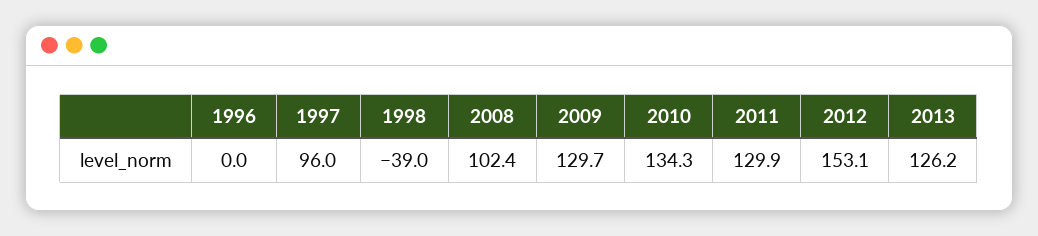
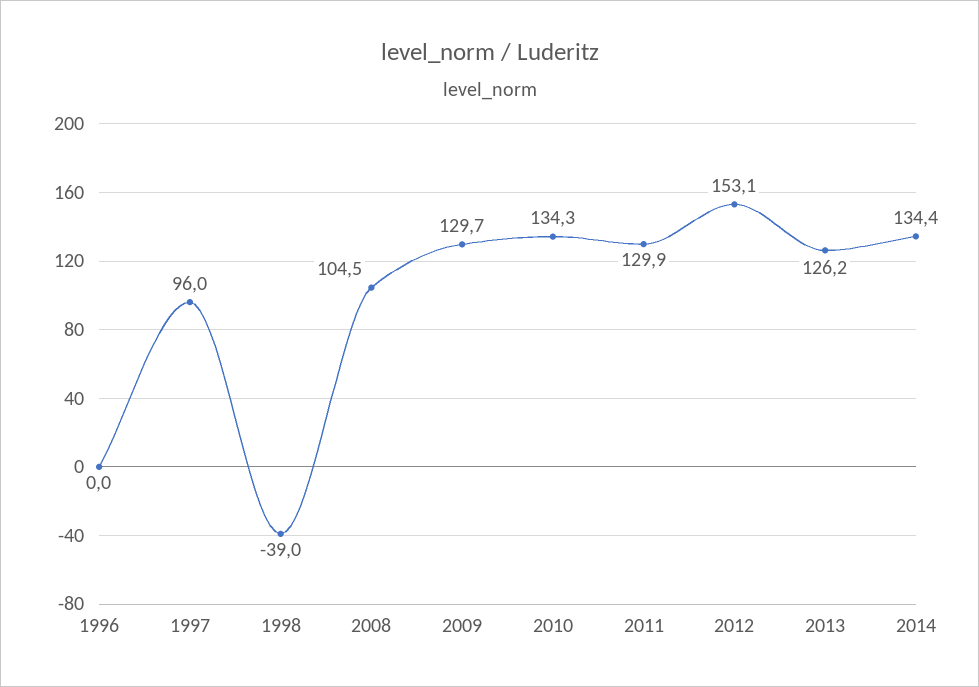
2008: 102.4 -> 104.5
2014: none -> 134.4

